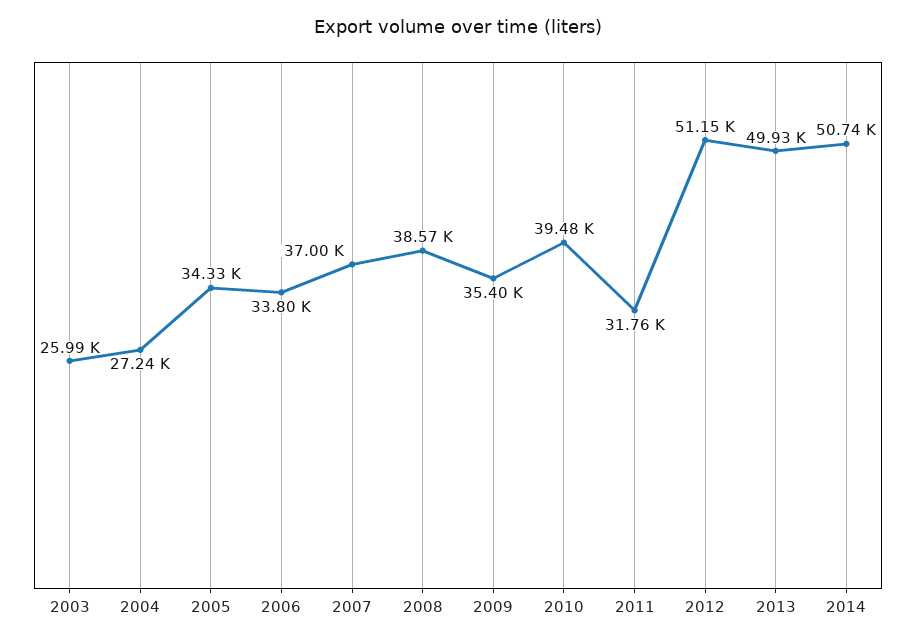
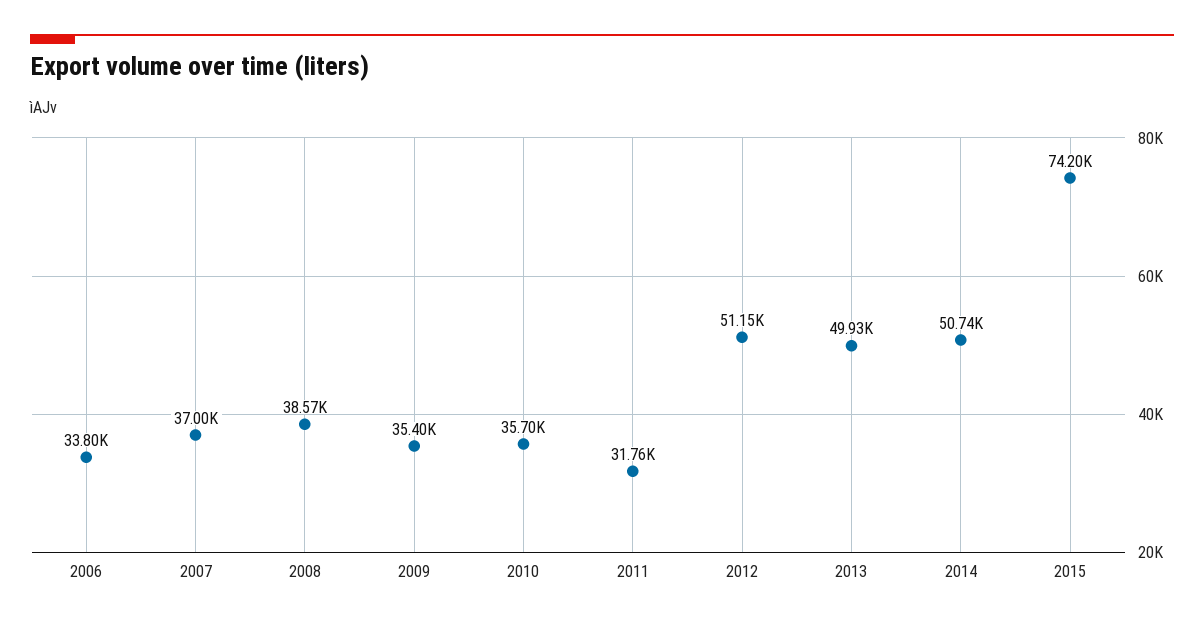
2003: 25990 -> none
2004: 27240 -> none
2005: 34330 -> none
2010: 39480 -> 35700
2015: none -> 74200

